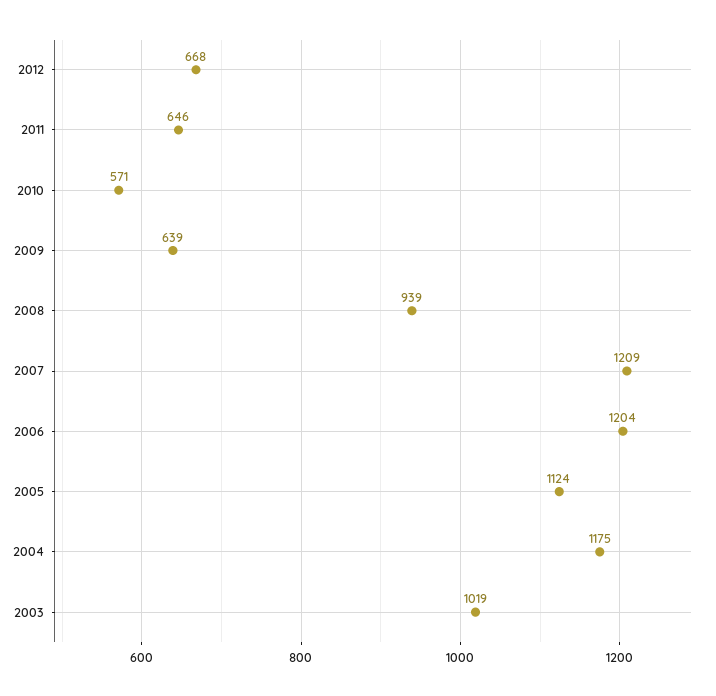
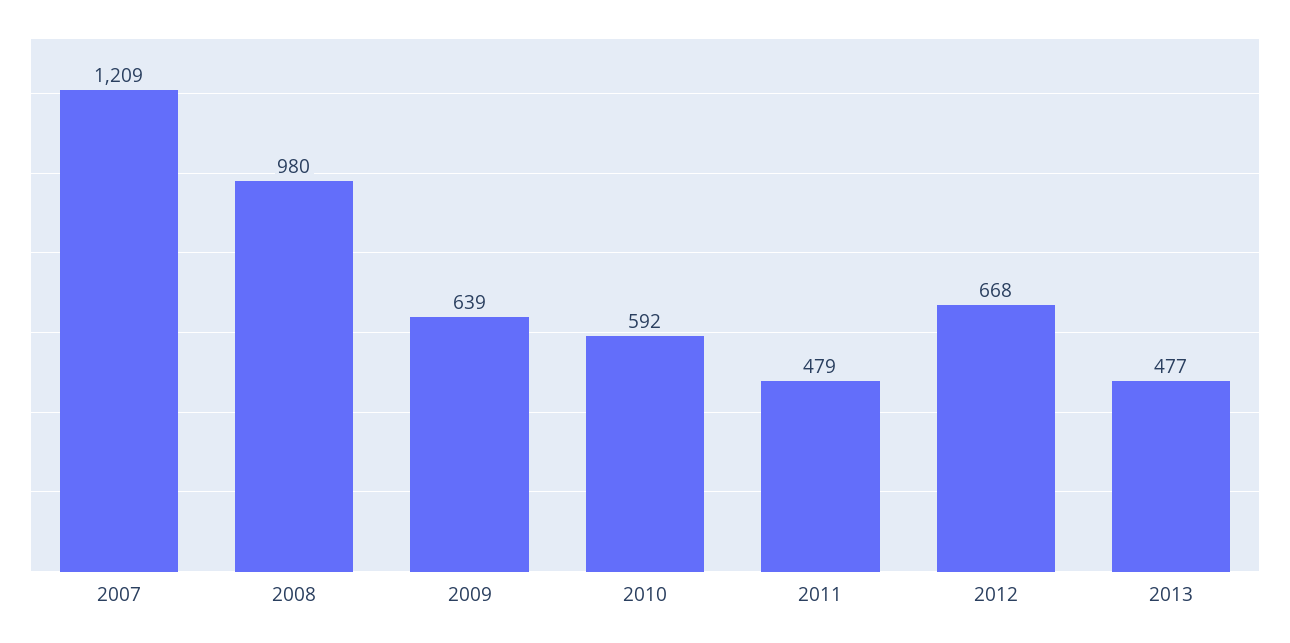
2011: 646 -> 479
2010: 571 -> 592
2008: 939 -> 980
2006: 1204 -> none
2005: 1124 -> none
2004: 1175 -> none
2003: 1019 -> none
2013: none -> 477

